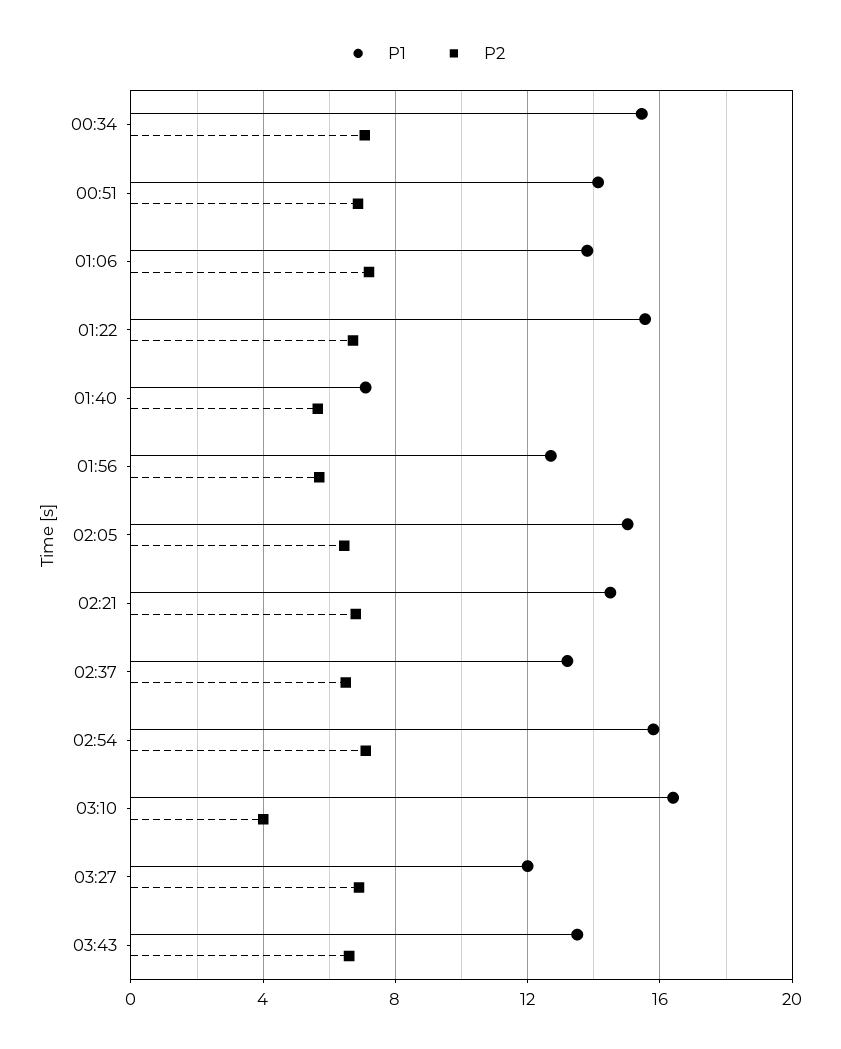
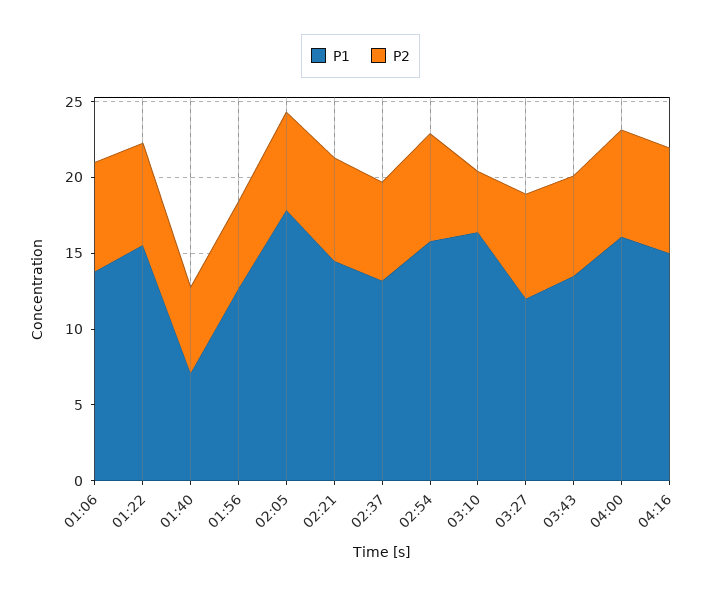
P1, 00:34: 15.5 -> none
P2, 00:34: 7 -> none
P1, 00:51: 14 -> none
P2, 00:51: 7 -> none
P1, 02:05: 15 -> 18
P1, 04:00: none -> 16
P2, 04:00: none -> 7
P1, 04:16: none -> 15
P2, 04:16: none -> 7

